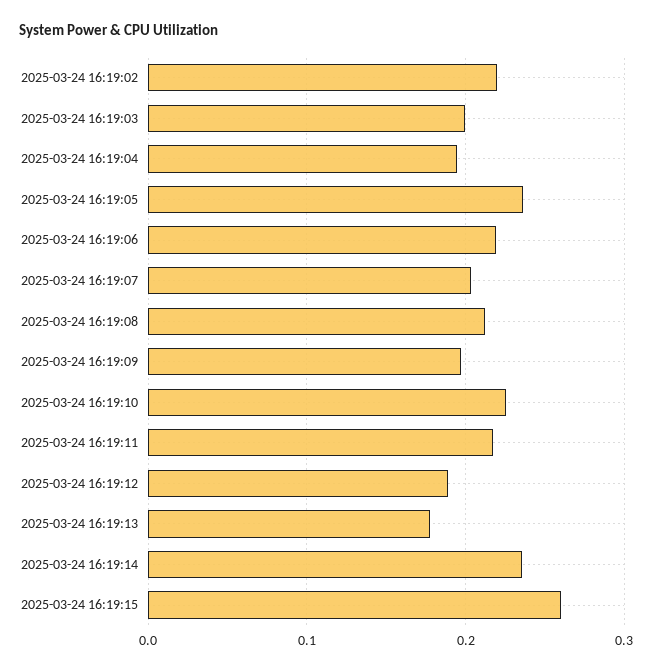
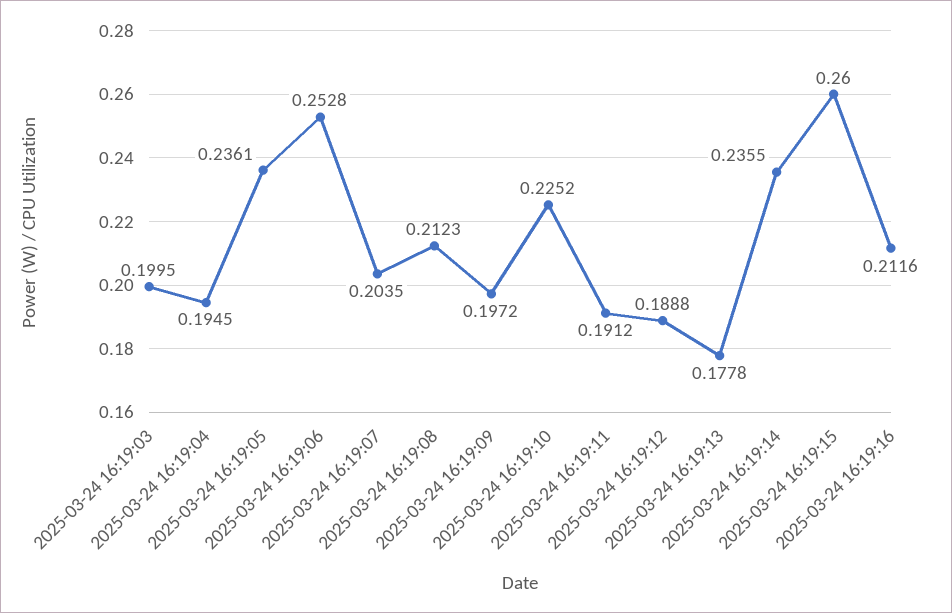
2025-03-24 16:19:02: 0.22 -> none
2025-03-24 16:19:06: 0.22 -> 0.2528
2025-03-24 16:19:11: 0.22 -> 0.1912
2025-03-24 16:19:16: none -> 0.2116

